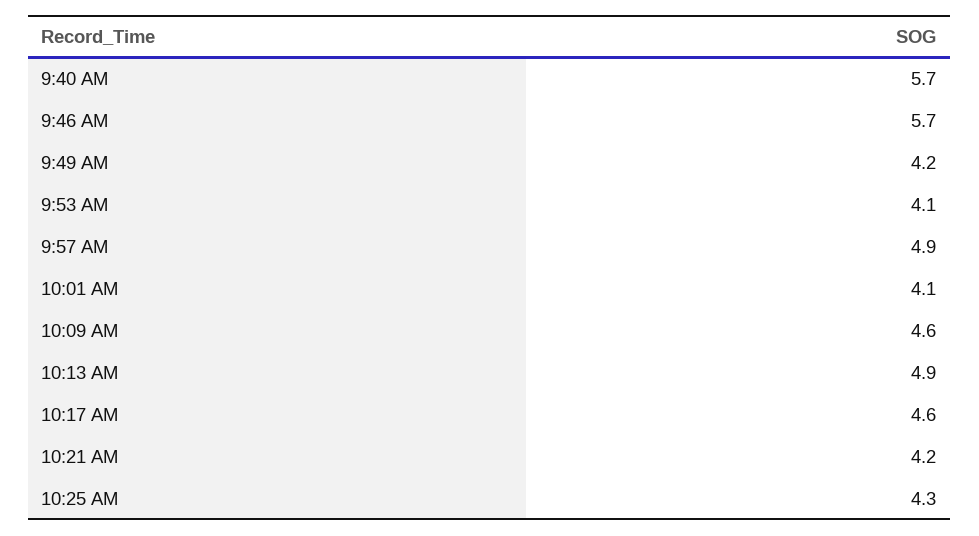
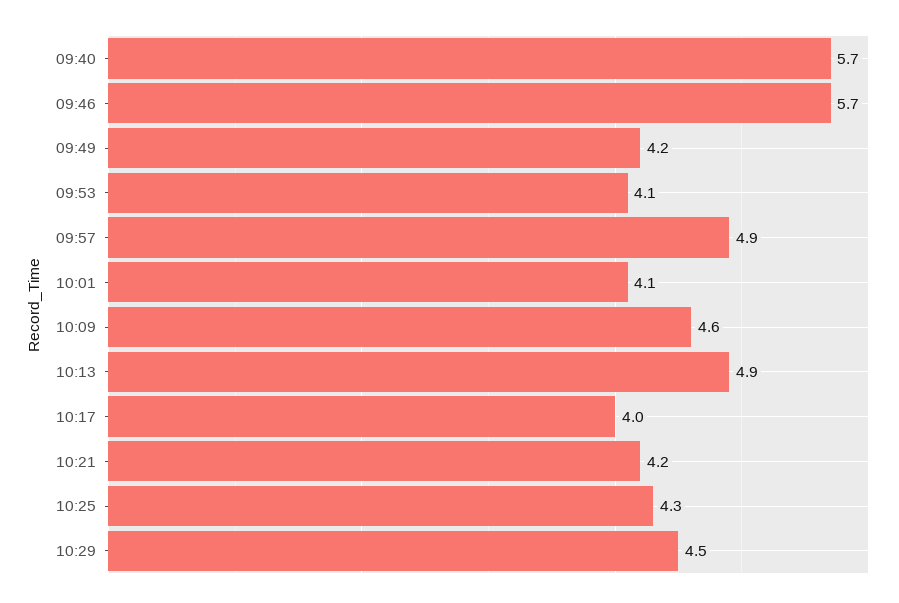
10:17 AM: 4.6 -> 4
10:29: none -> 4.5

